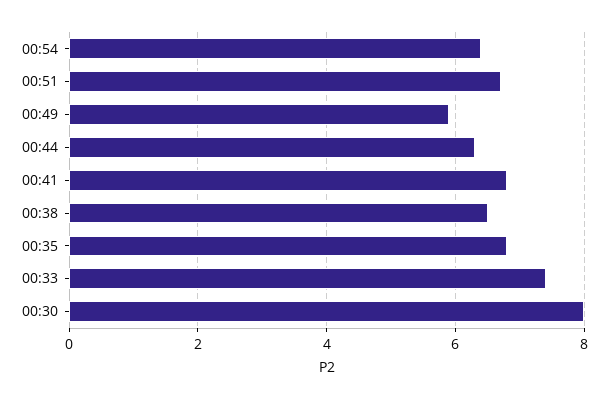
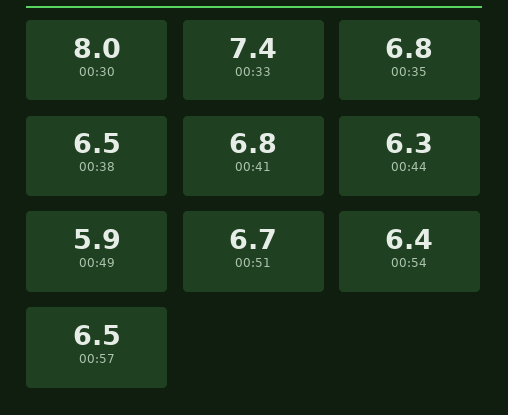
00:57: none -> 6.5

